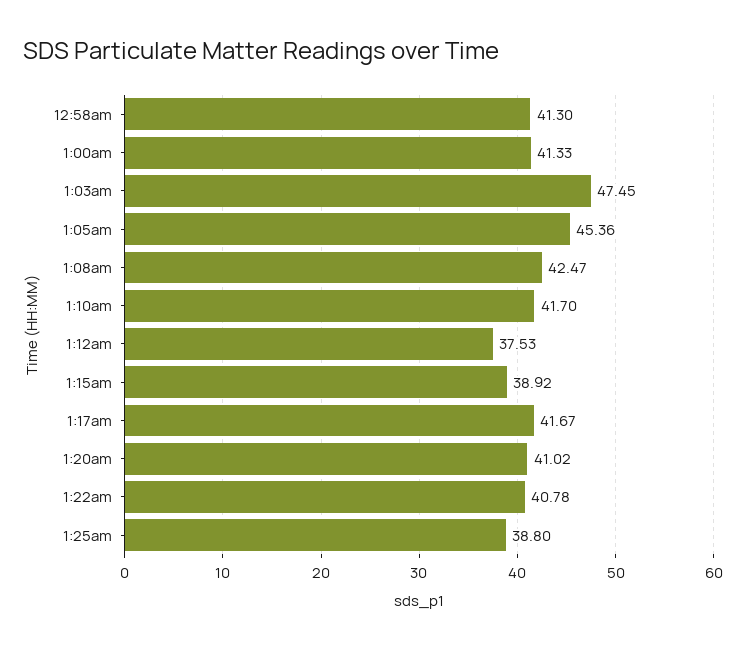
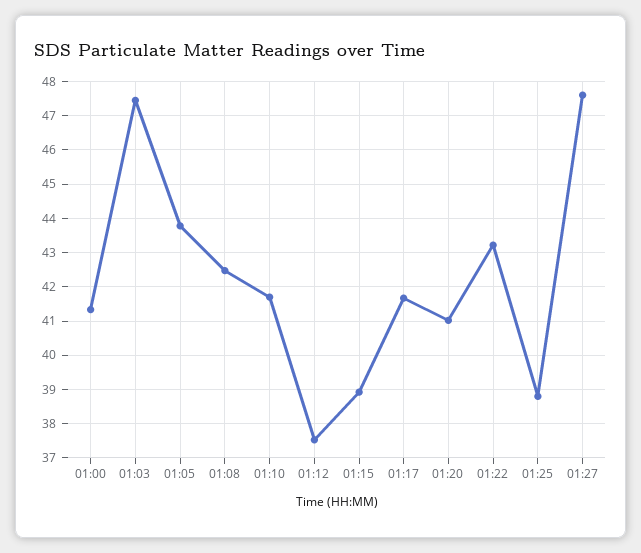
12:58am: 41.3 -> none
1:05am: 45.36 -> 43.8
1:22am: 40.78 -> 43.2
01:27: none -> 47.6

